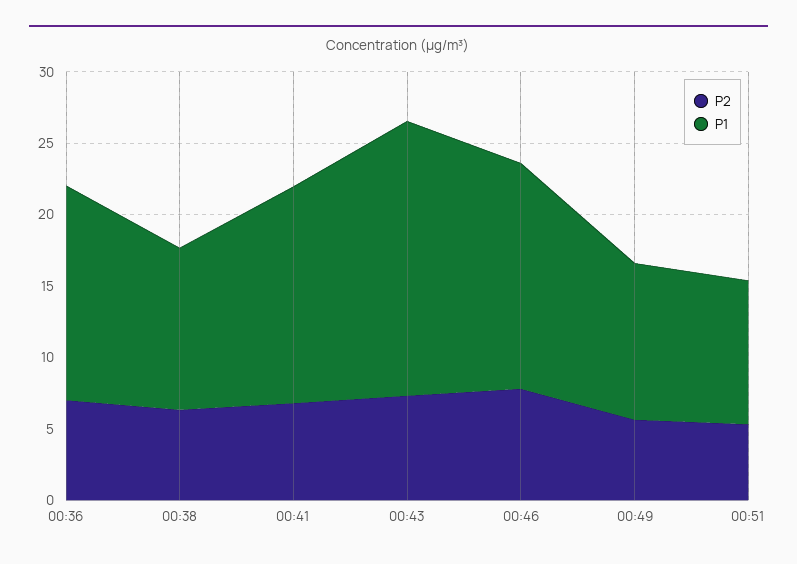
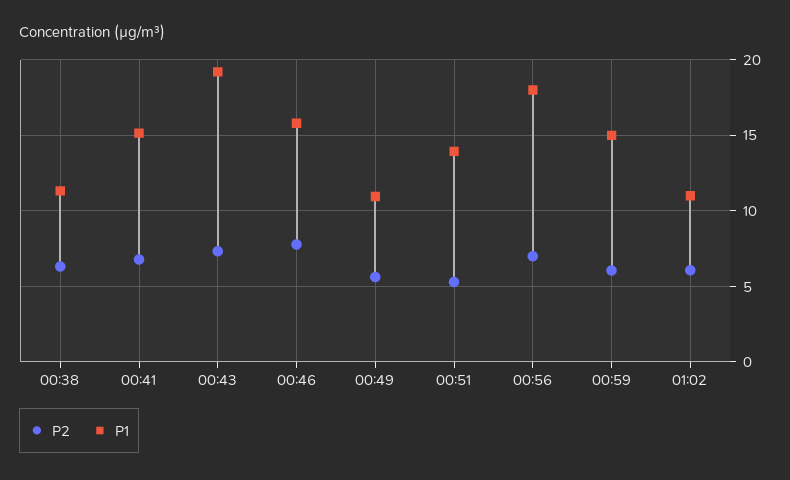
P2, 00:36: 7 -> none
P1, 00:36: 15 -> none
P1, 00:51: 10 -> 14
P2, 00:56: none -> 7
P1, 00:56: none -> 18
P2, 00:59: none -> 6
P1, 00:59: none -> 15
P2, 01:02: none -> 6
P1, 01:02: none -> 11

